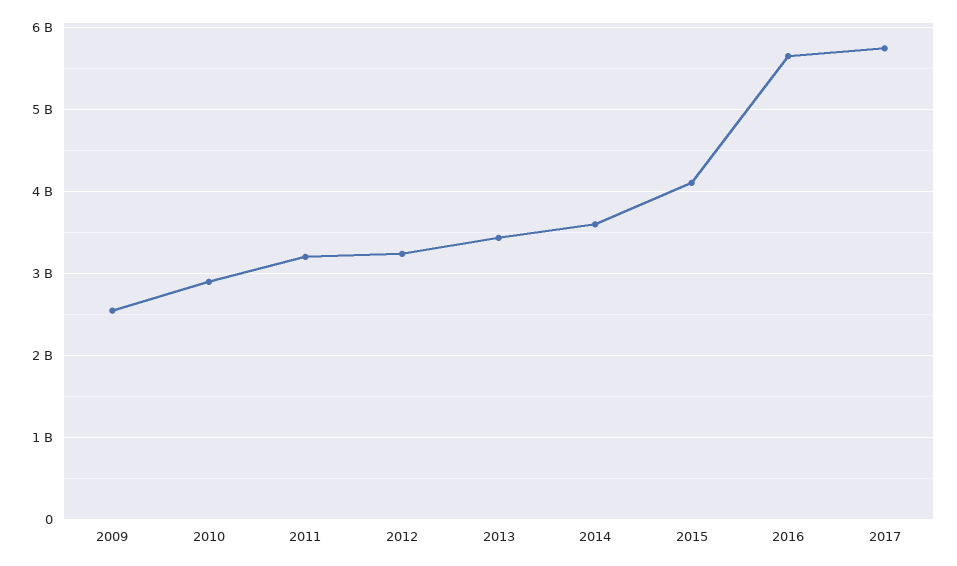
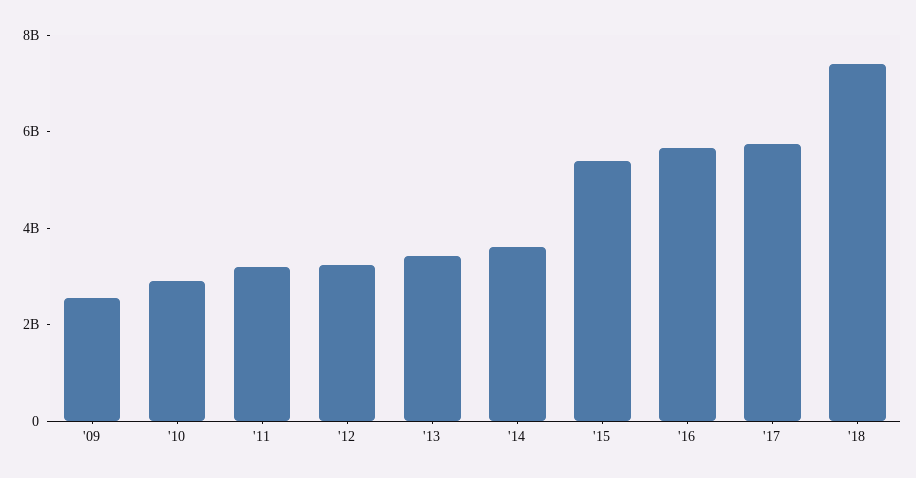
2015: 4100000000 -> 5500000000
'18: none -> 7500000000

